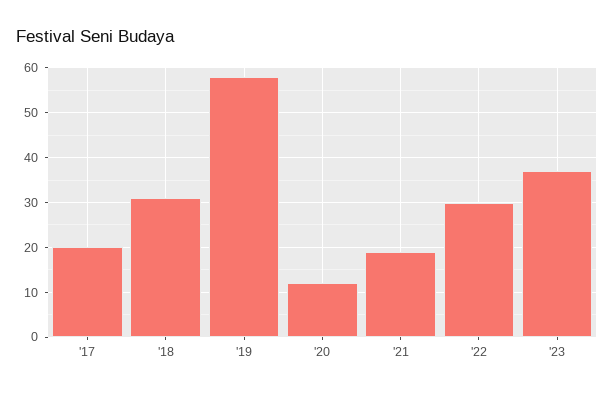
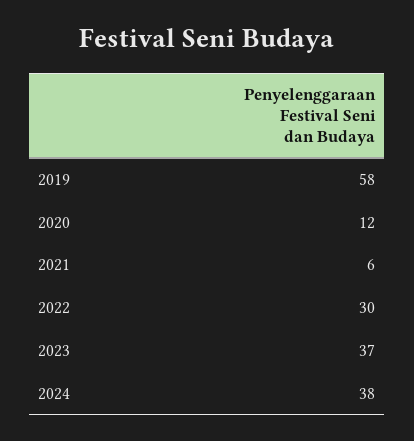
'17: 20 -> none
'18: 30 -> none
'21: 20 -> 6
2024: none -> 38

